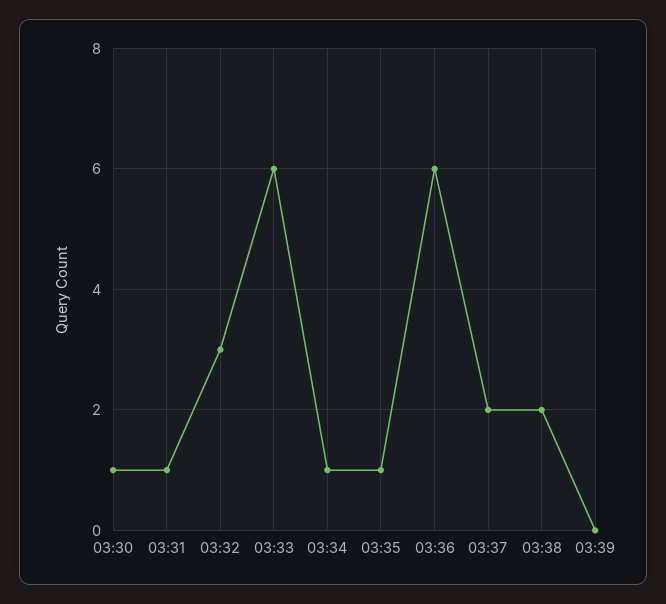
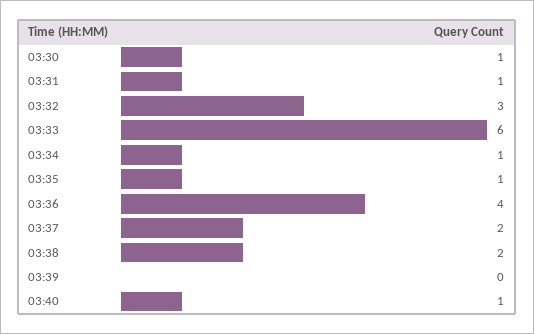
03:36: 6 -> 4
03:40: none -> 1

